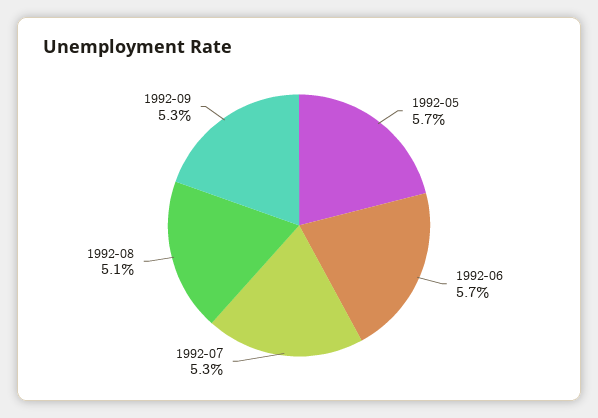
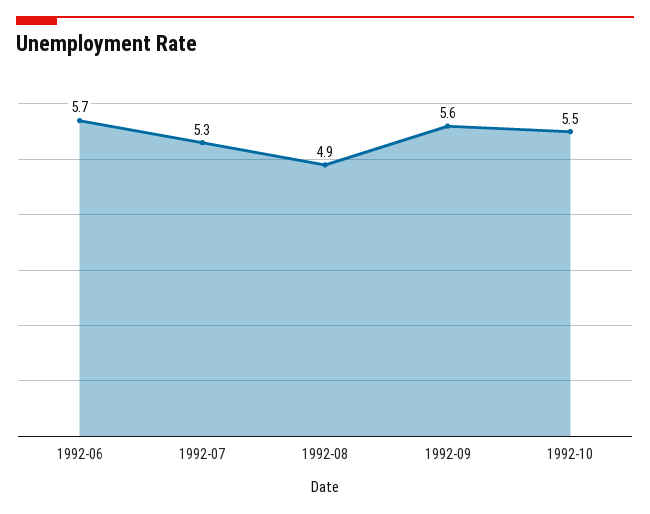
1992-05: 5.7 -> none
1992-08: 5.1 -> 4.9
1992-09: 5.3 -> 5.6
1992-10: none -> 5.5

